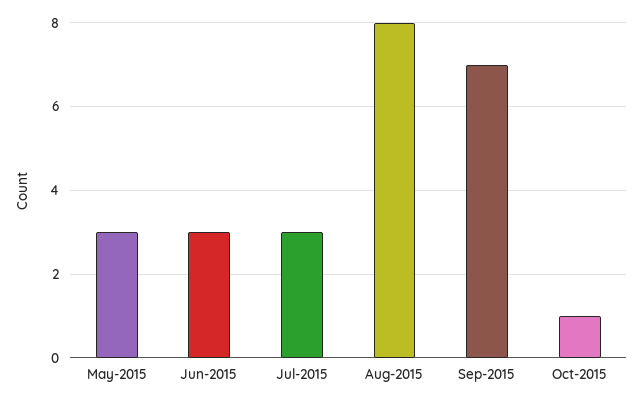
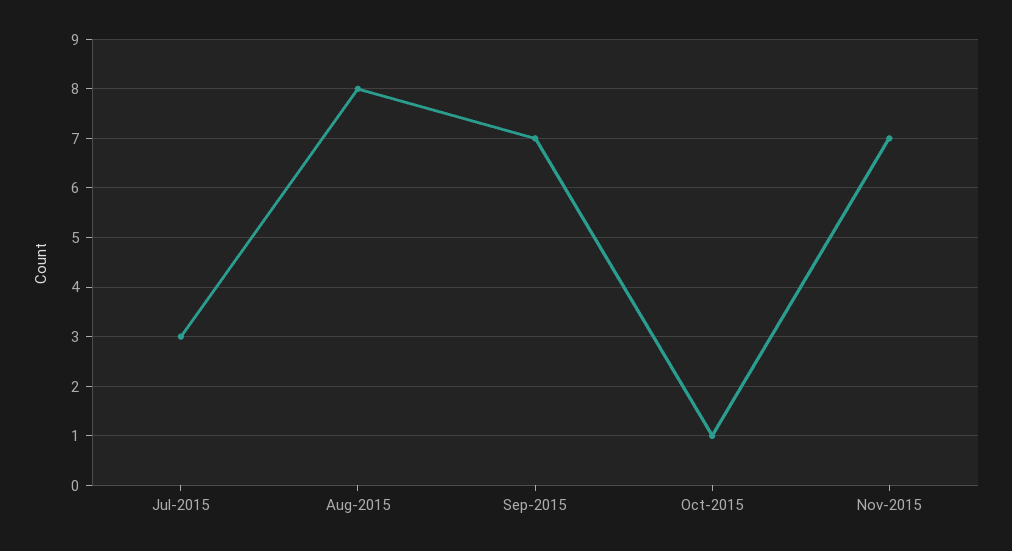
May-2015: 3 -> none
Jun-2015: 3 -> none
Nov-2015: none -> 7

